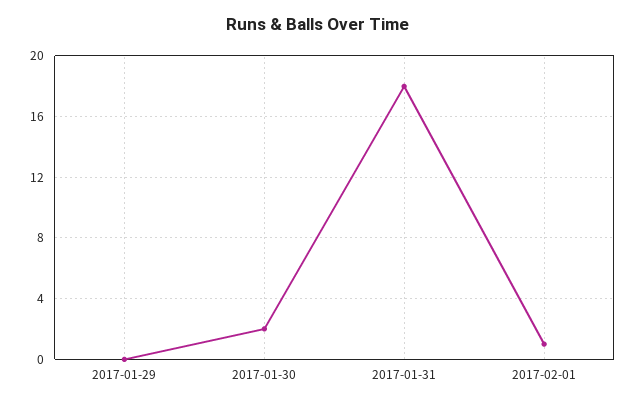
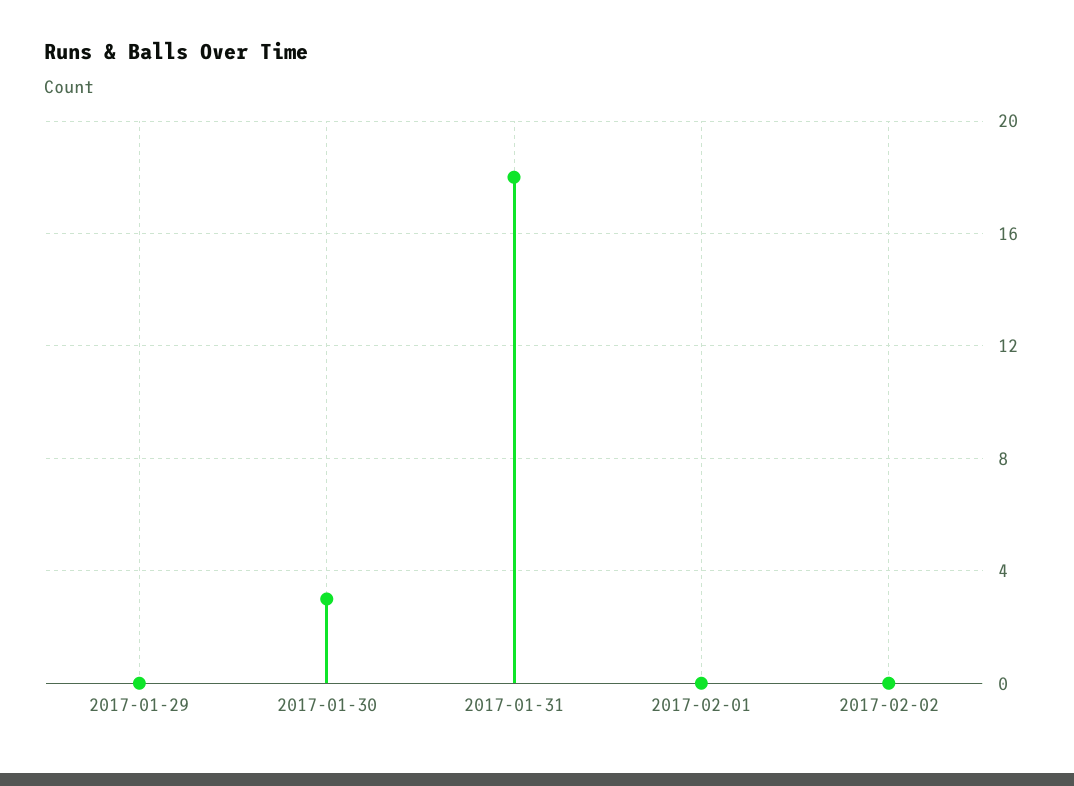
2017-01-30: 2 -> 3
2017-02-01: 1 -> 0
2017-02-02: none -> 0

